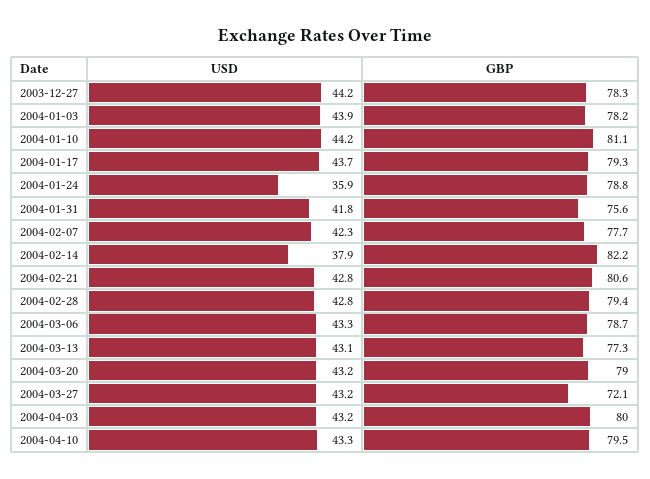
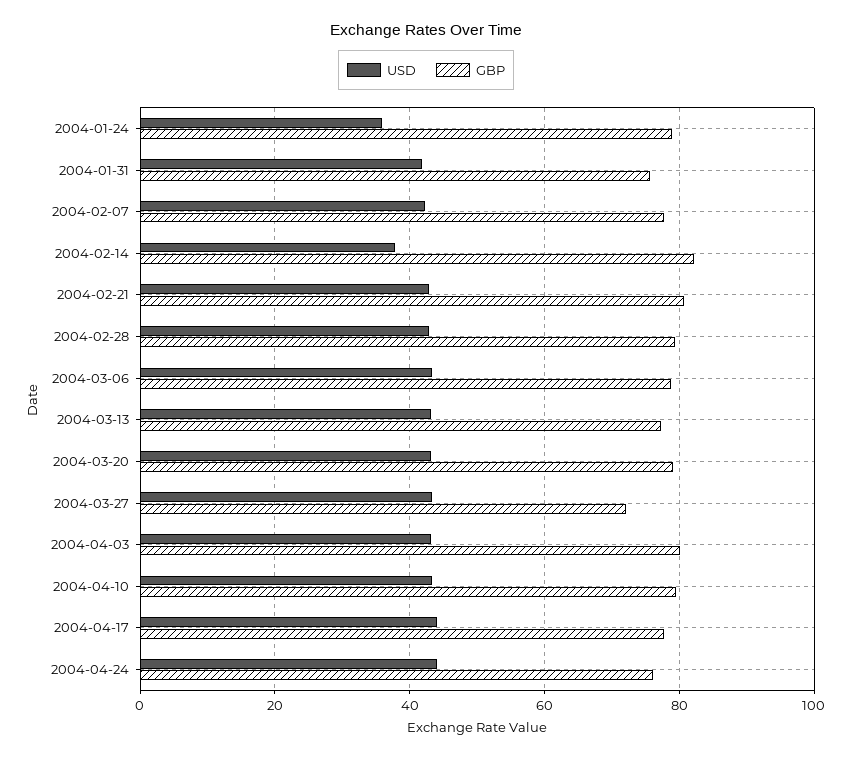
USD, 2003-12-27: 44.2 -> none
GBP, 2003-12-27: 78.3 -> none
USD, 2004-01-03: 43.9 -> none
GBP, 2004-01-03: 78.2 -> none
USD, 2004-01-10: 44.2 -> none
GBP, 2004-01-10: 81.1 -> none
USD, 2004-01-17: 43.7 -> none
GBP, 2004-01-17: 79.3 -> none
USD, 2004-04-17: none -> 44
GBP, 2004-04-17: none -> 78
USD, 2004-04-24: none -> 44
GBP, 2004-04-24: none -> 76

